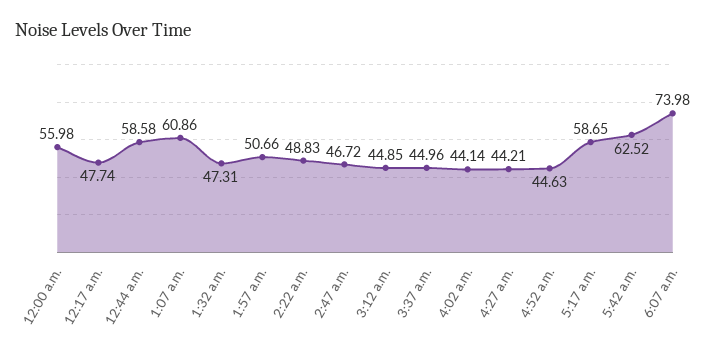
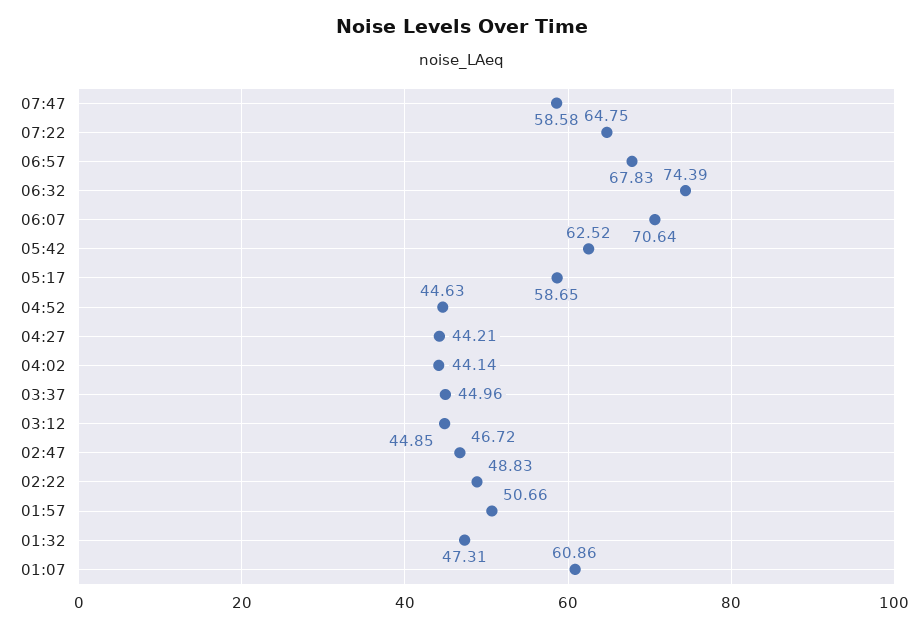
12:00 a.m.: 55.98 -> none
12:17 a.m.: 47.74 -> none
12:44 a.m.: 58.58 -> none
6:07 a.m.: 73.98 -> 70.64
07:47: none -> 58.58
07:22: none -> 64.75
06:57: none -> 67.83
06:32: none -> 74.39

